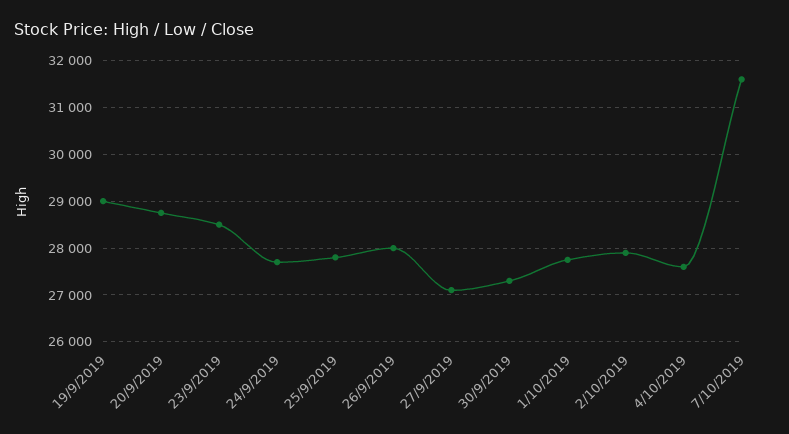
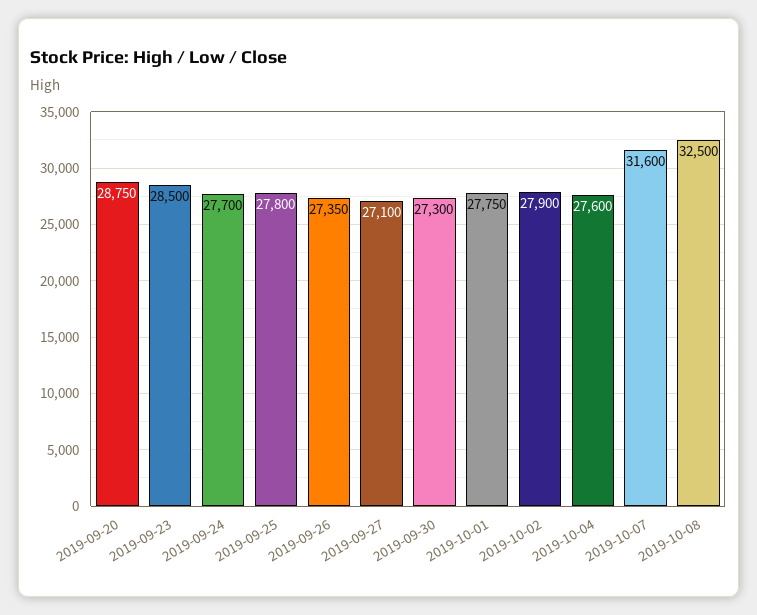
19/9/2019: 29000 -> none
26/9/2019: 28000 -> 27350
2019-10-08: none -> 32500

